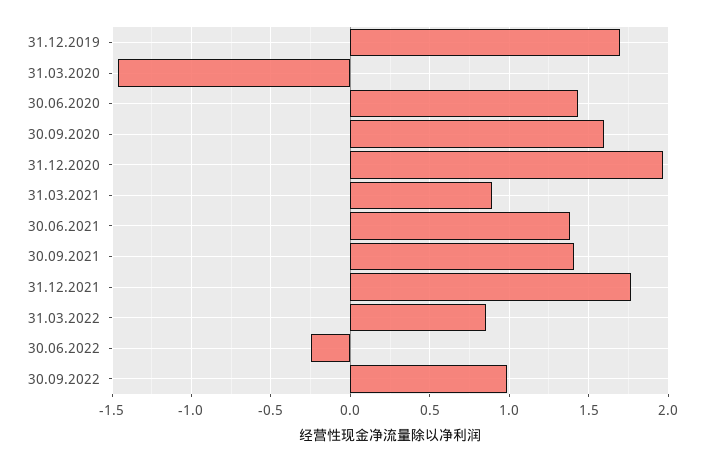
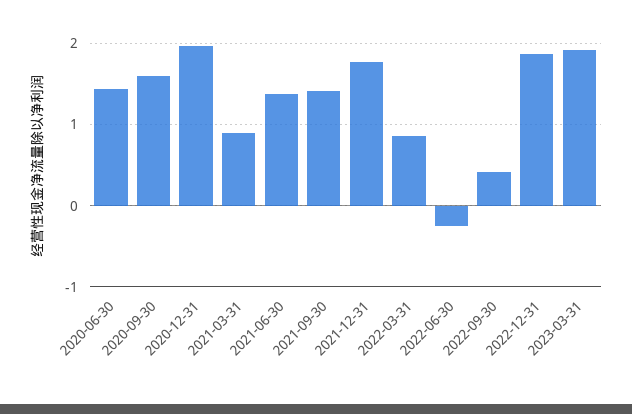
31.12.2019: 1.7 -> none
31.03.2020: -1.45 -> none
30.09.2022: 1 -> 0.4
2022-12-31: none -> 1.9
2023-03-31: none -> 1.9

